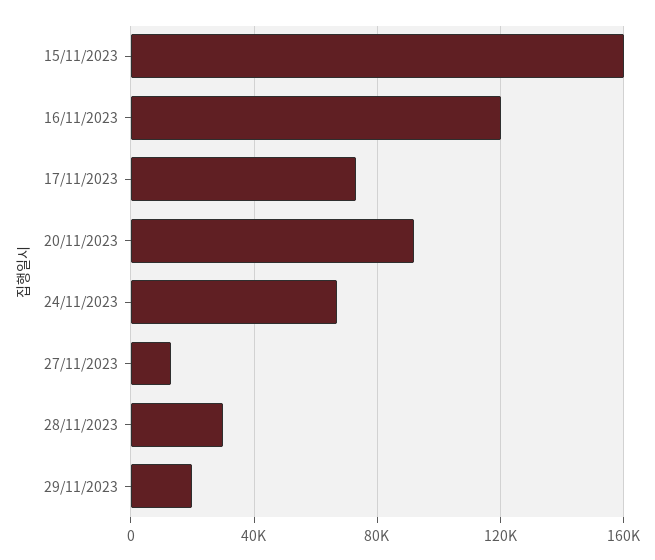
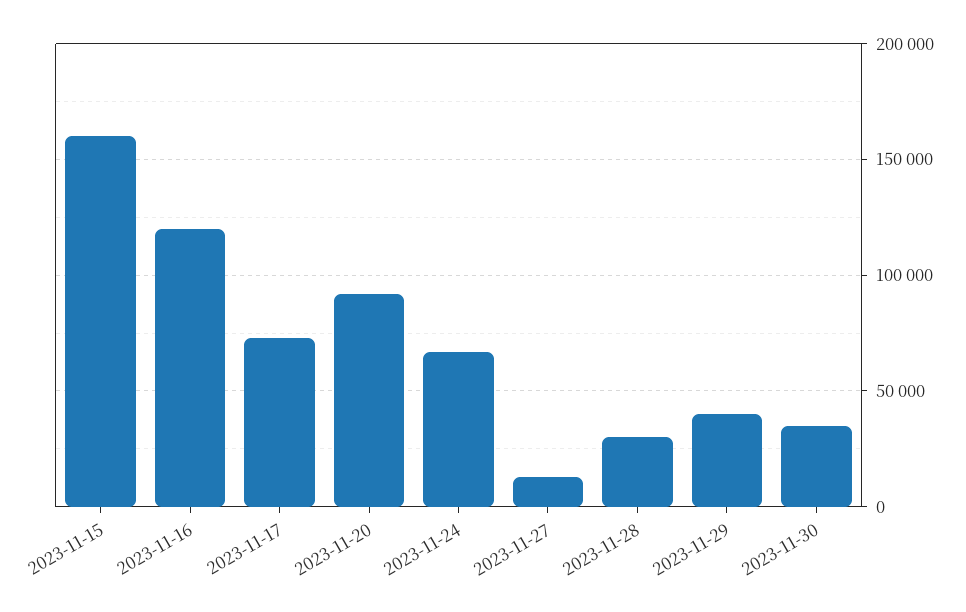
29/11/2023: 20000 -> 40000
2023-11-30: none -> 35000

